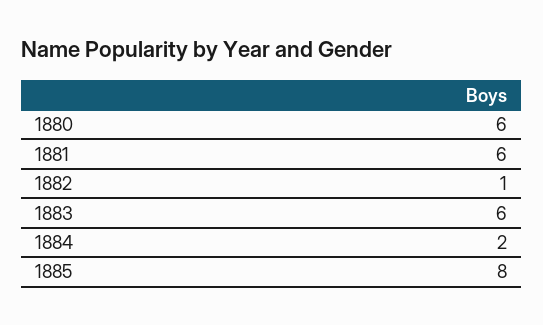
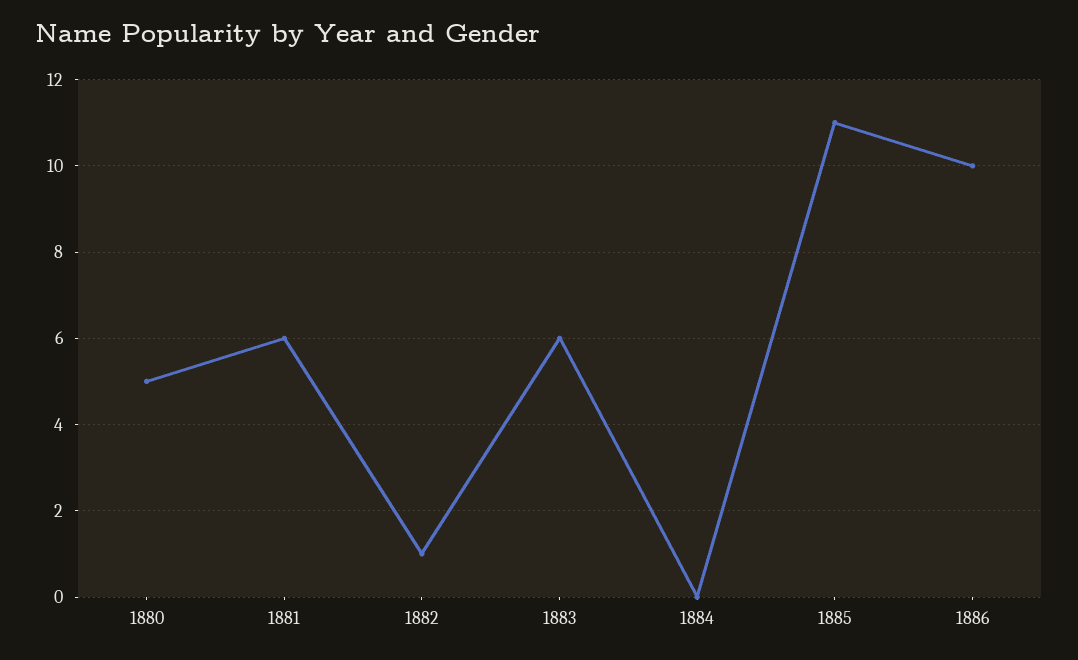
1880: 6 -> 5
1884: 2 -> 0
1885: 8 -> 11
1886: none -> 10

